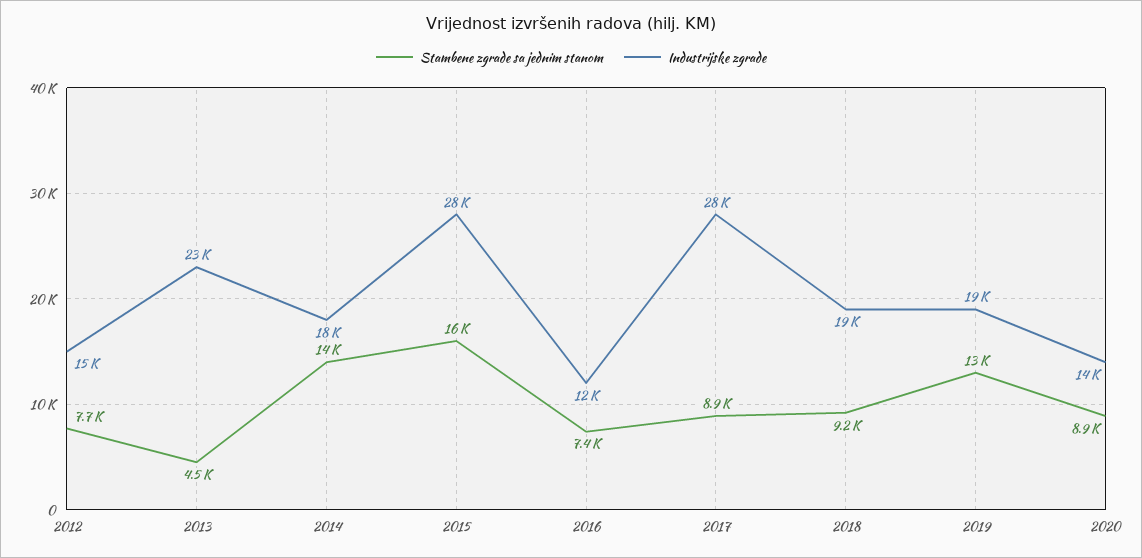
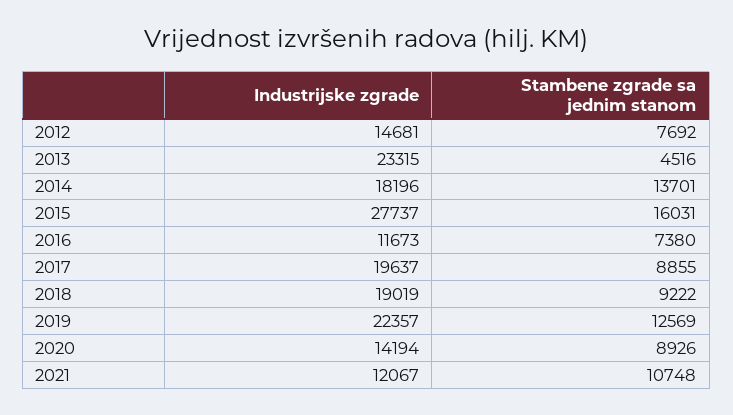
Industrijske zgrade, 2017: 28000 -> 19637
Industrijske zgrade, 2019: 19000 -> 22357
Industrijske zgrade, 2021: none -> 12067
Stambene zgrade sa jednim stanom, 2021: none -> 10748

